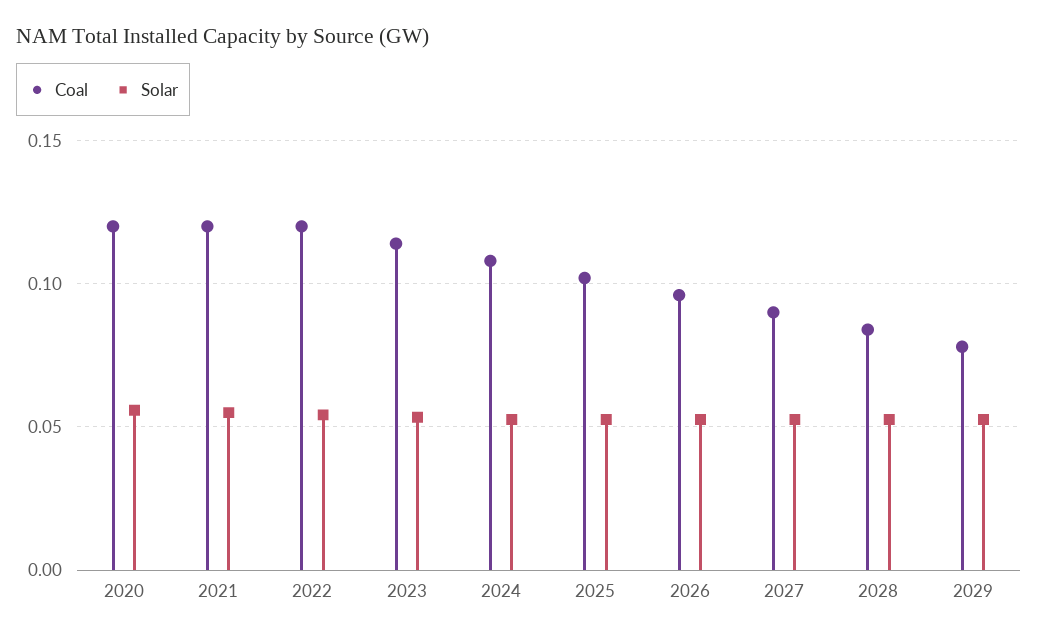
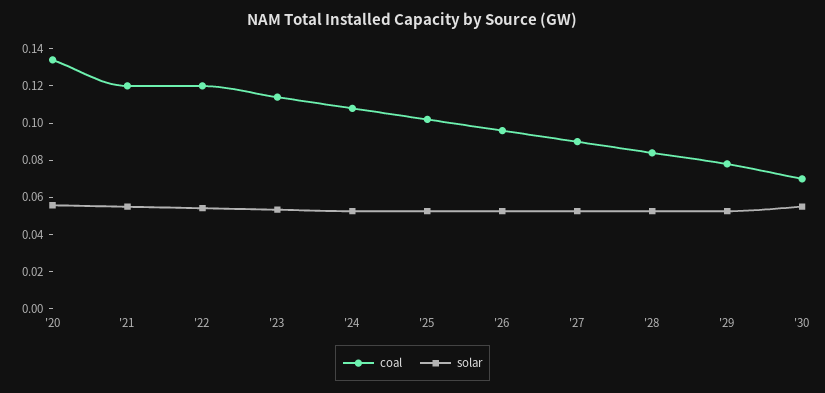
Coal, 2020: 0.12 -> 0.135
Coal, '30: none -> 0.07
Solar, '30: none -> 0.055

